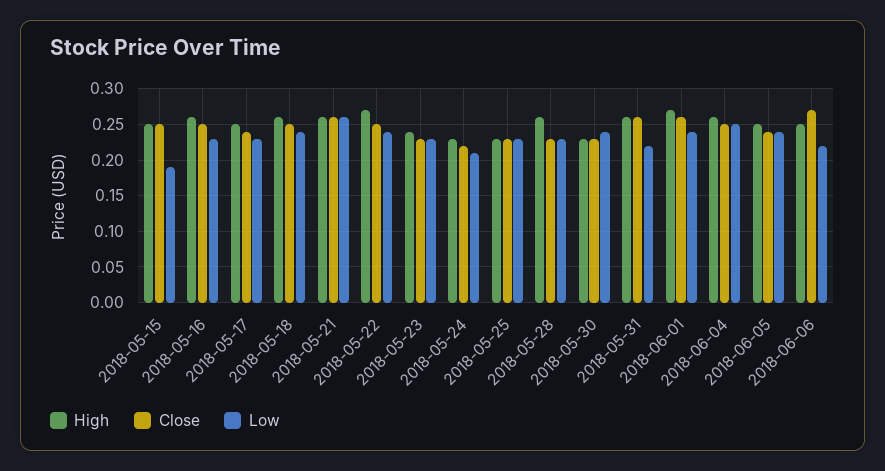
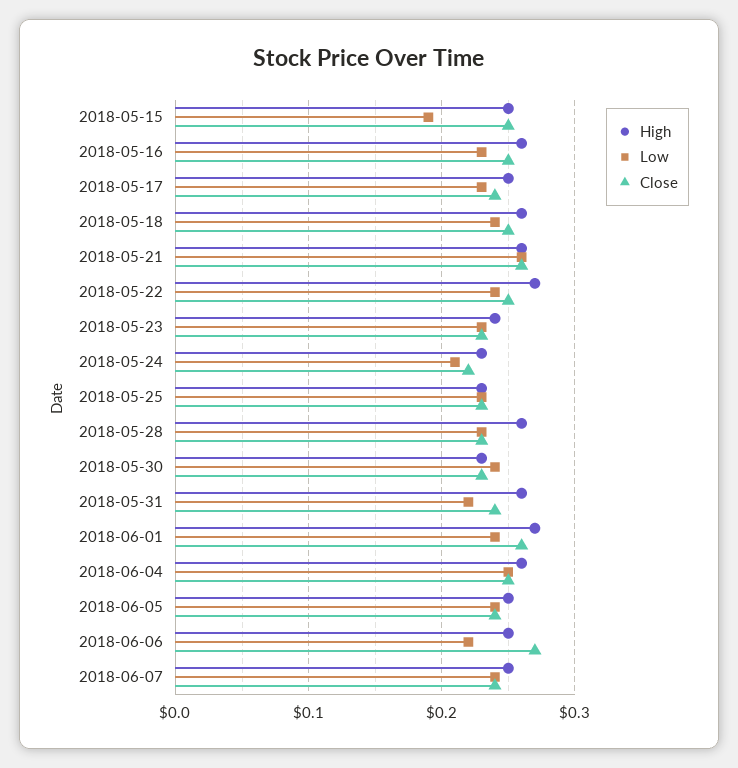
Close, 2018-05-31: 0.26 -> 0.24
High, 2018-06-07: none -> 0.25
Low, 2018-06-07: none -> 0.24
Close, 2018-06-07: none -> 0.24

